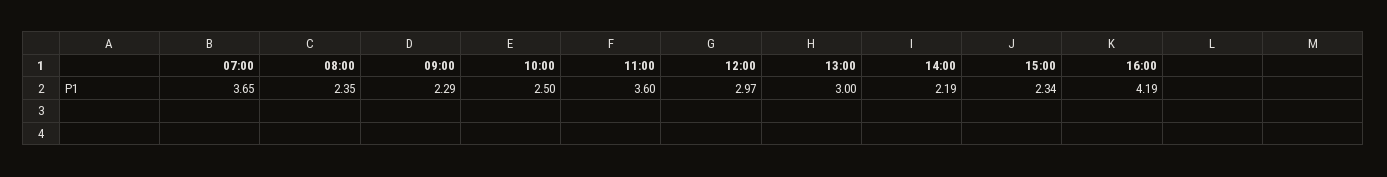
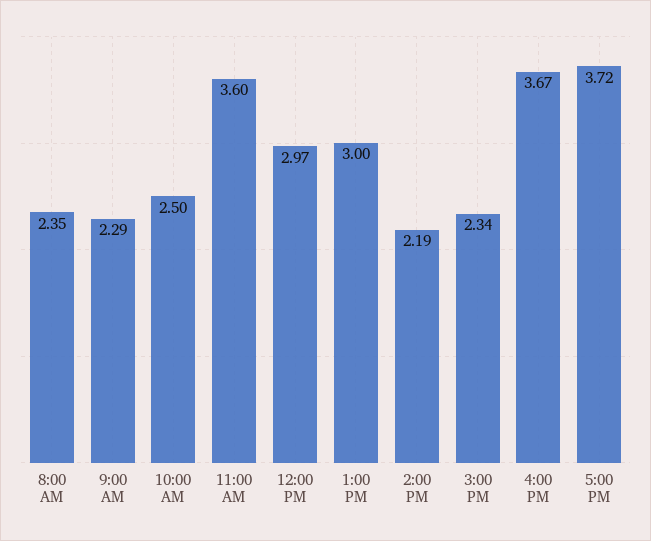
07:00: 3.65 -> none
16:00: 4.19 -> 3.67
5:00 PM: none -> 3.72

